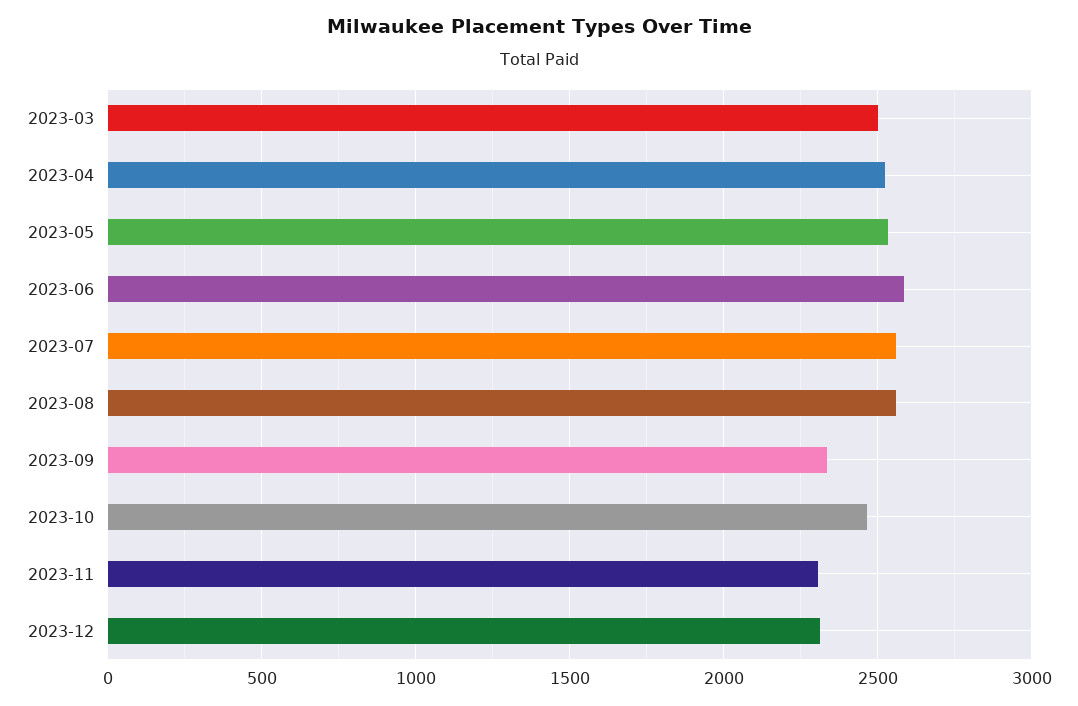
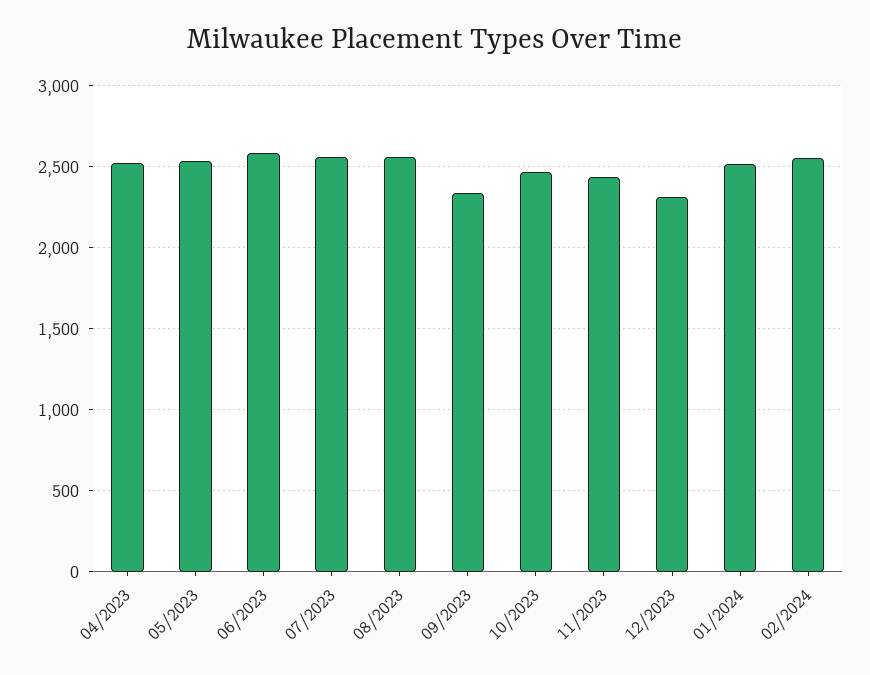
2023-03: 2500 -> none
2023-11: 2300 -> 2450
01/2024: none -> 2500
02/2024: none -> 2550

